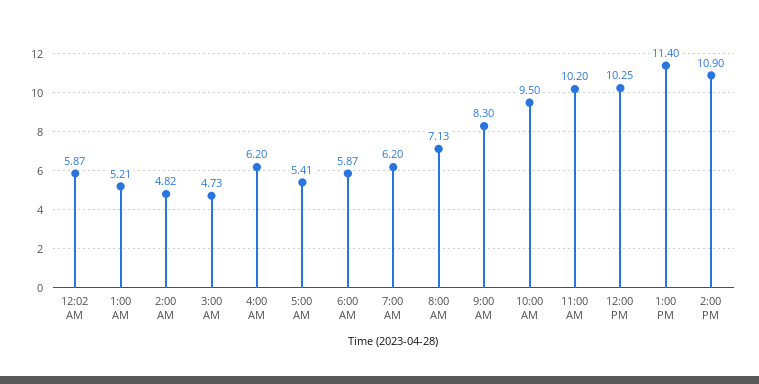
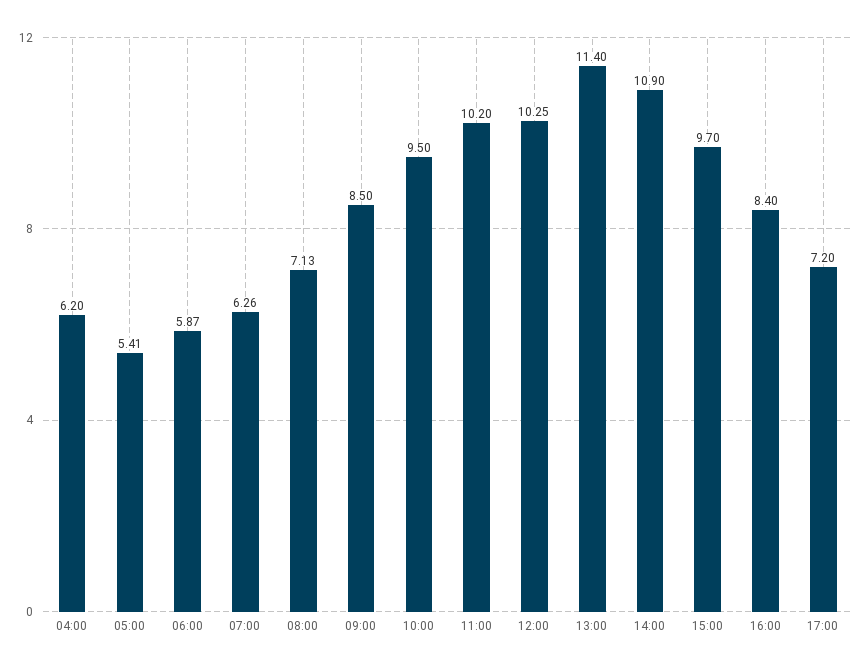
12:02 AM: 5.87 -> none
1:00 AM: 5.21 -> none
2:00 AM: 4.82 -> none
3:00 AM: 4.73 -> none
7:00 AM: 6.2 -> 6.26
9:00 AM: 8.3 -> 8.5
15:00: none -> 9.7
16:00: none -> 8.4
17:00: none -> 7.2

